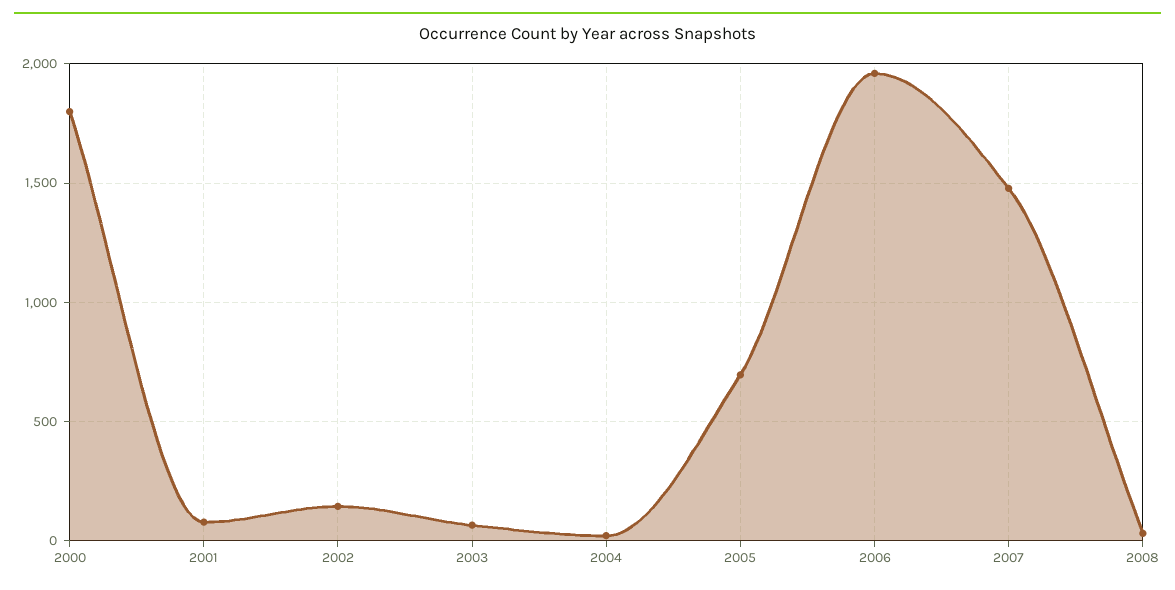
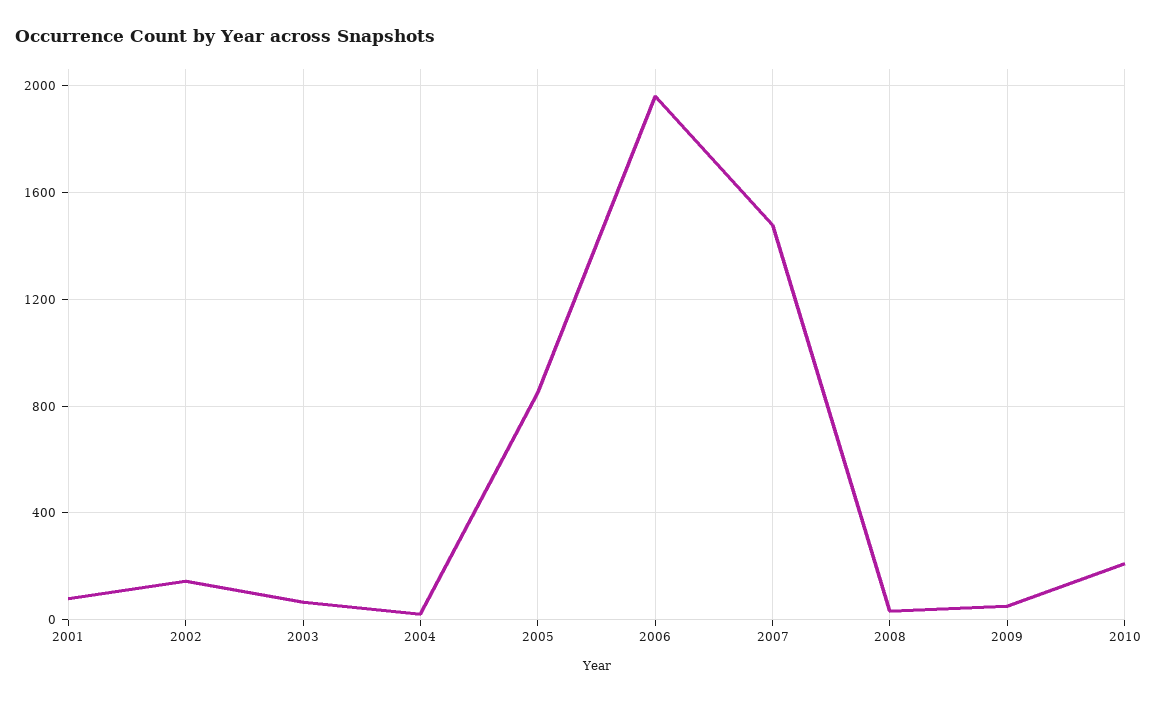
2000: 1800 -> none
2005: 700 -> 850
2009: none -> 50
2010: none -> 200

